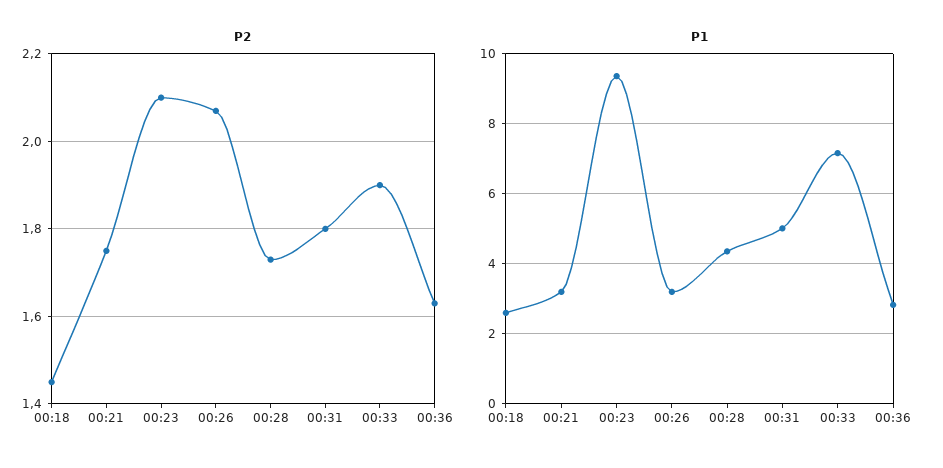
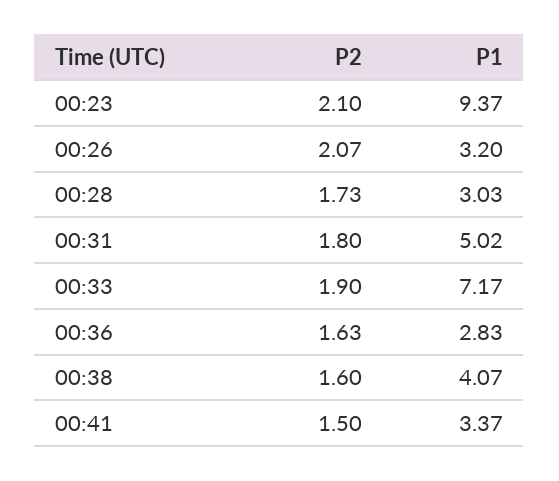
P2, 00:18: 1.45 -> none
P2, 00:21: 1.75 -> none
P1, 00:18: 2.6 -> none
P1, 00:21: 3.2 -> none
P1, 00:28: 4.4 -> 3.03
P2, 00:38: none -> 1.6
P1, 00:38: none -> 4.07
P2, 00:41: none -> 1.5
P1, 00:41: none -> 3.37

